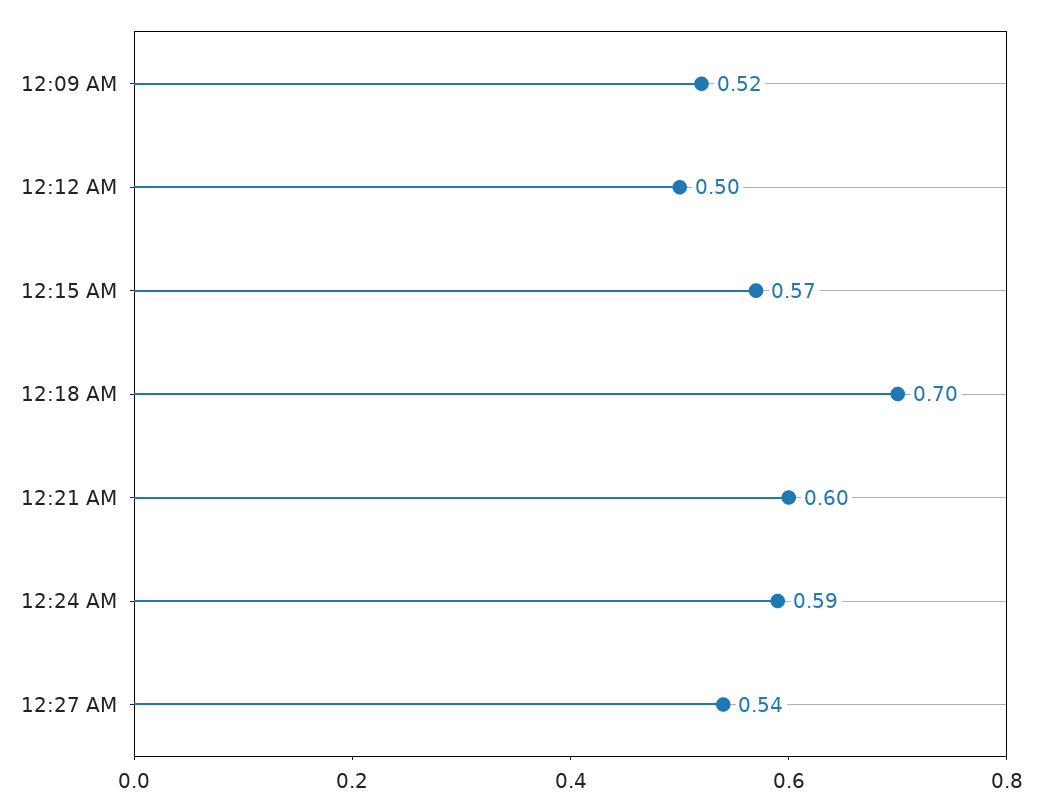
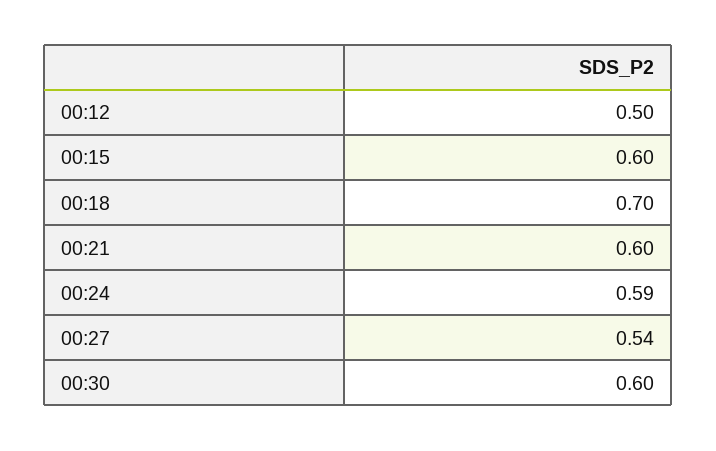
12:09 AM: 0.52 -> none
12:15 AM: 0.57 -> 0.6
00:30: none -> 0.6

